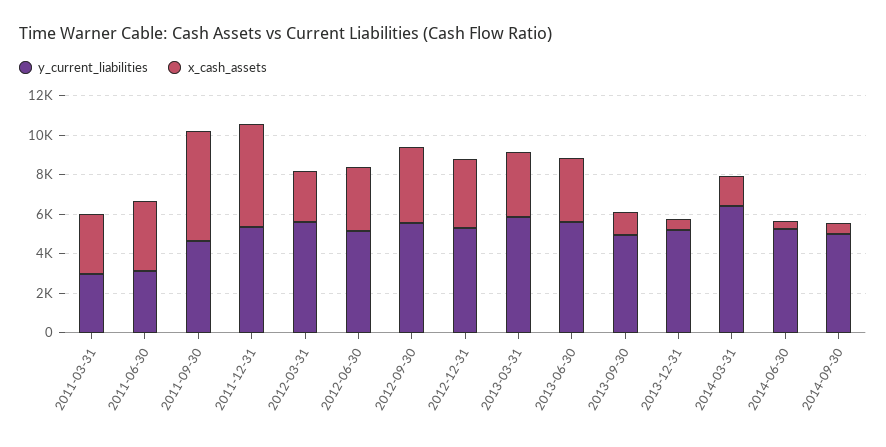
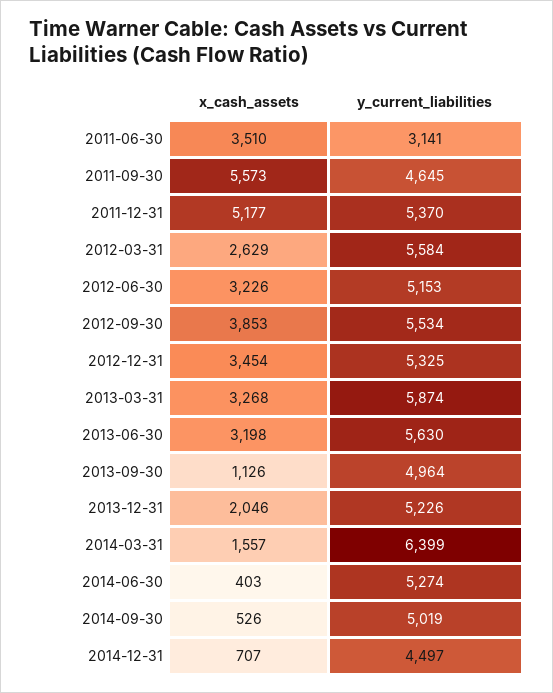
y_current_liabilities, 2011-03-31: 3000 -> none
x_cash_assets, 2011-03-31: 3000 -> none
x_cash_assets, 2013-12-31: 500 -> 2046
x_cash_assets, 2014-12-31: none -> 707
y_current_liabilities, 2014-12-31: none -> 4497

